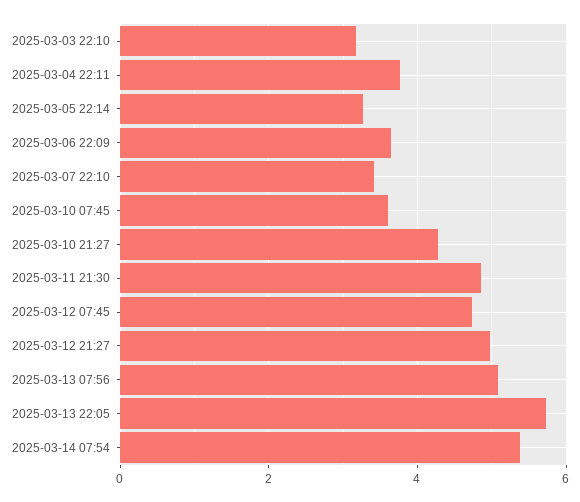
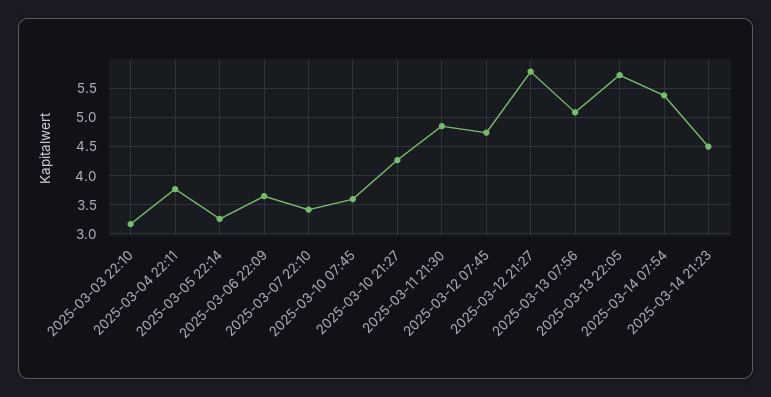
2025-03-12 21:27: 5 -> 5.75
2025-03-14 21:23: none -> 4.5

